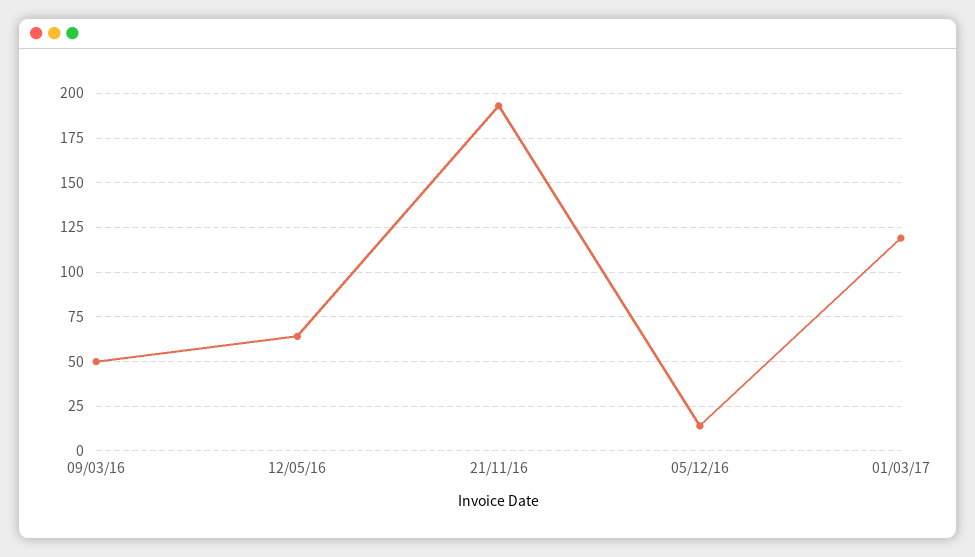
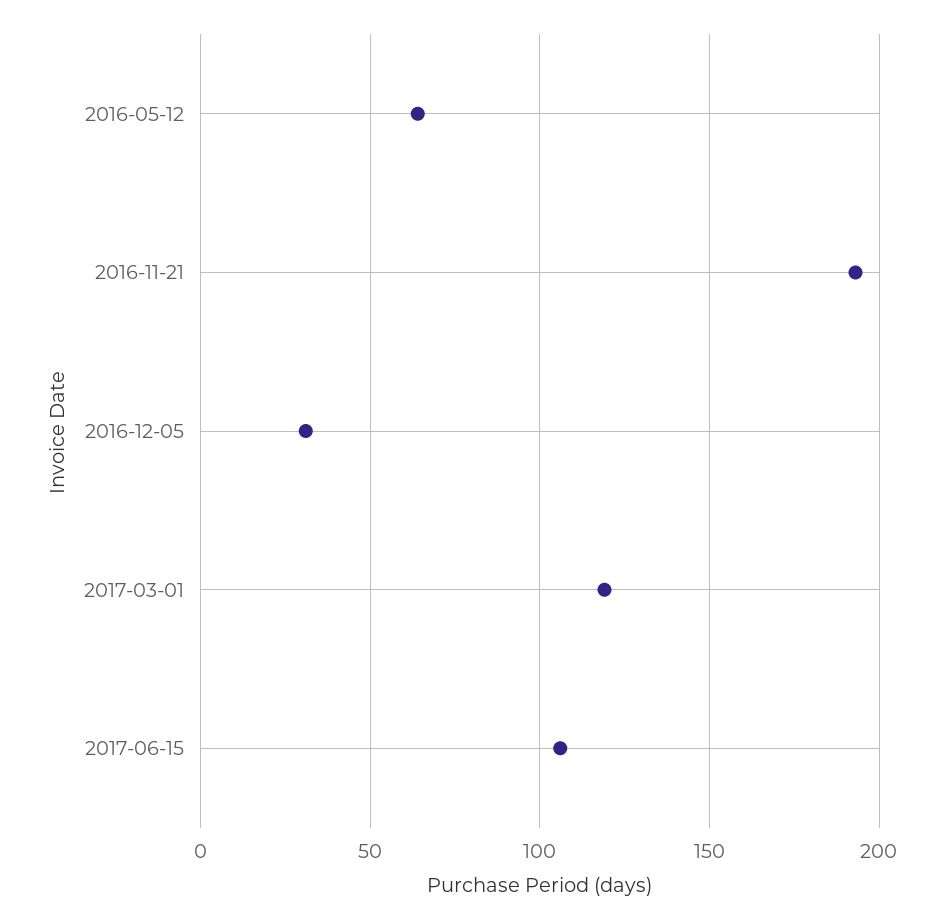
09/03/16: 50 -> none
05/12/16: 15 -> 30
2017-06-15: none -> 105

